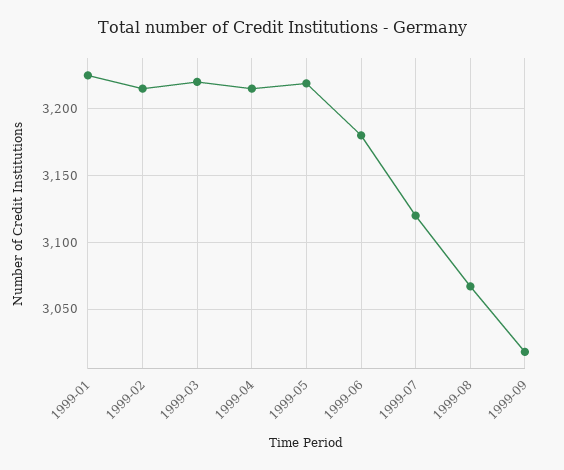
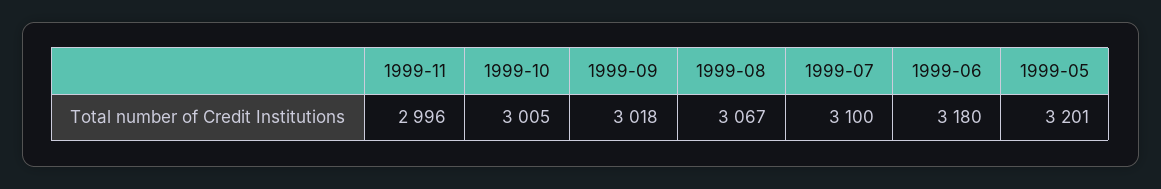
1999-01: 3225 -> none
1999-02: 3215 -> none
1999-03: 3220 -> none
1999-04: 3215 -> none
1999-05: 3220 -> 3201
1999-07: 3120 -> 3100
1999-11: none -> 2996
1999-10: none -> 3005

